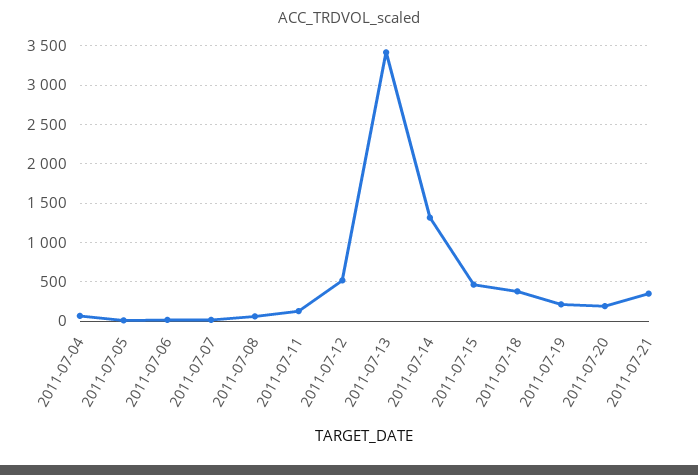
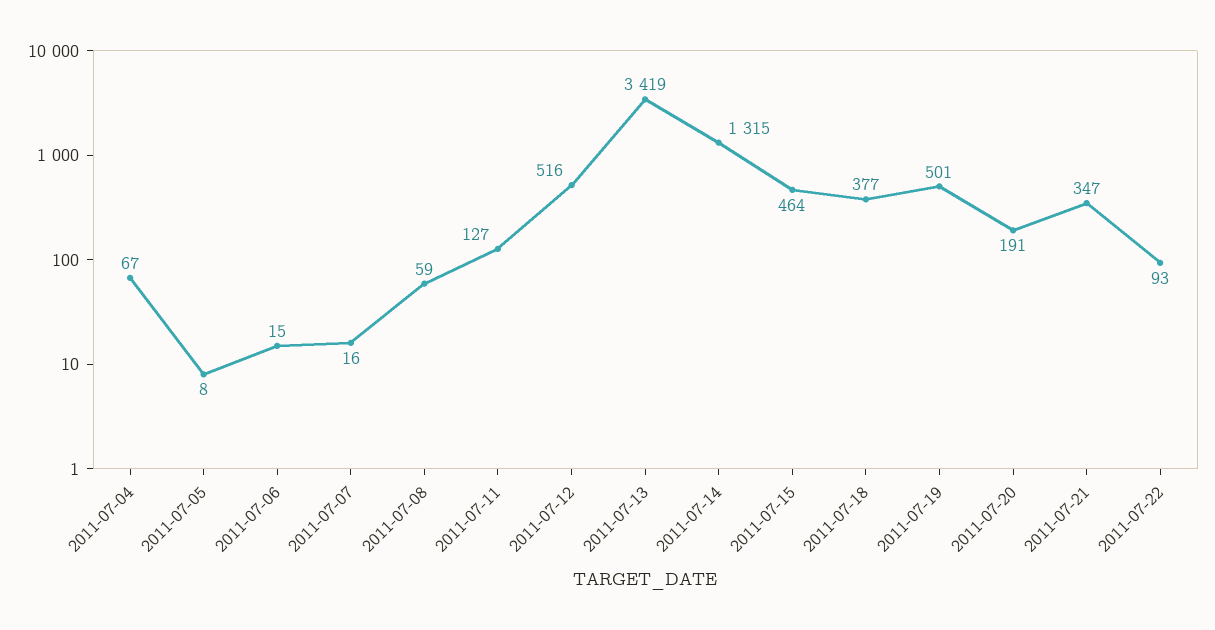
2011-07-19: 200 -> 501
2011-07-22: none -> 93

